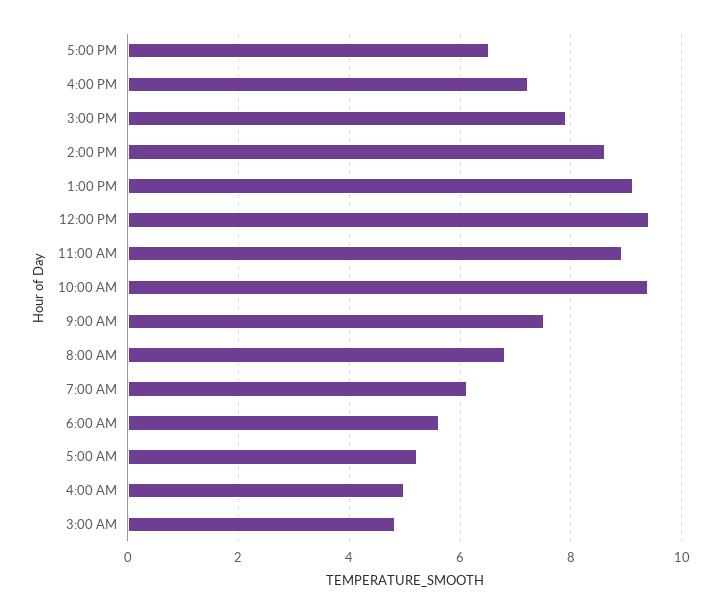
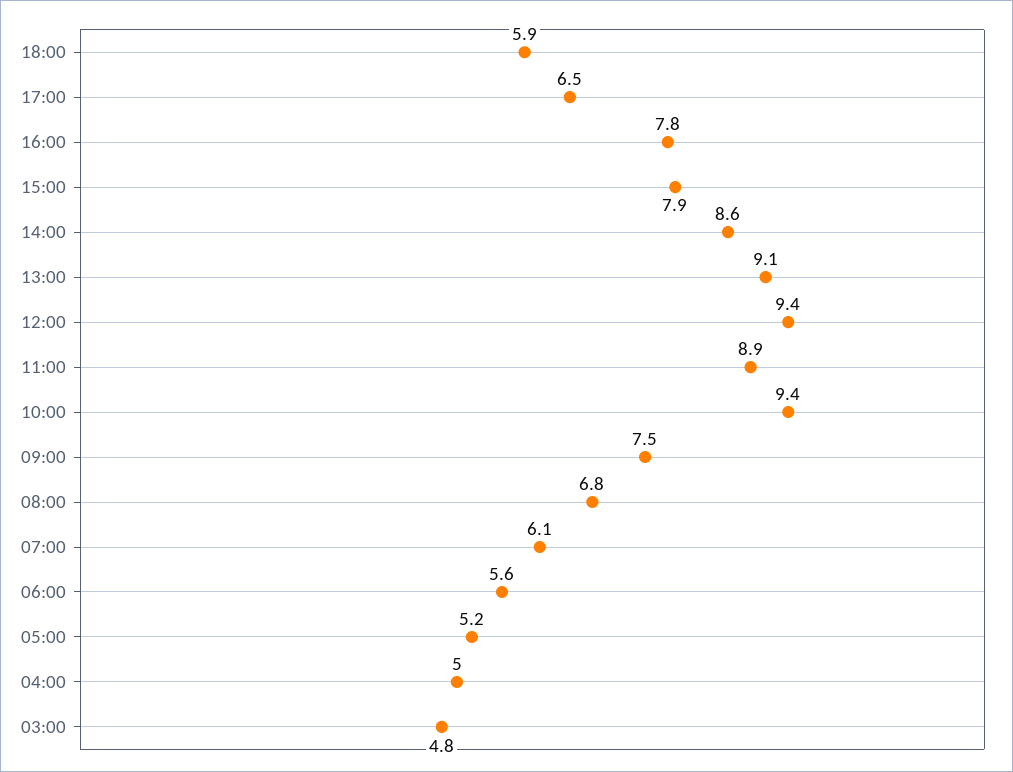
4:00 PM: 7.2 -> 7.8
18:00: none -> 5.9

